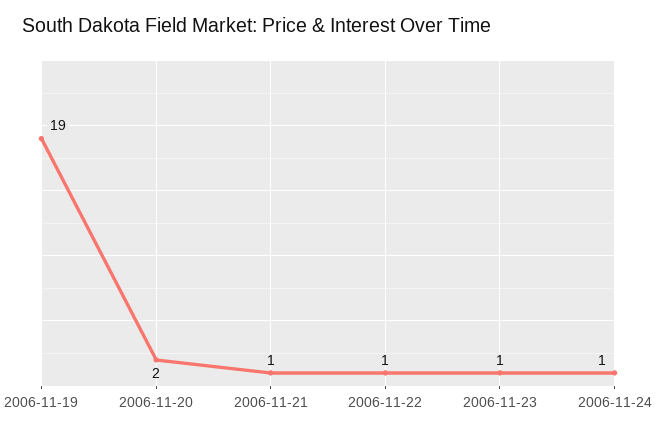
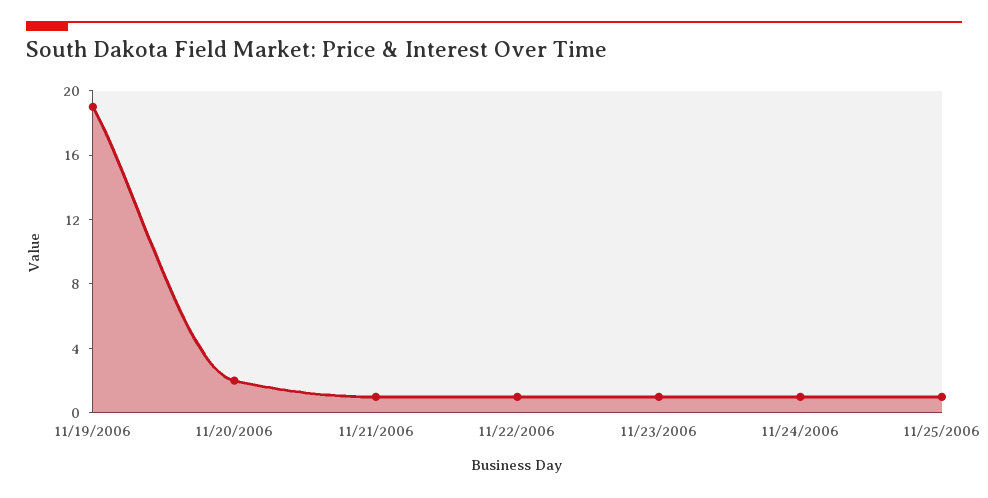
11/25/2006: none -> 1

